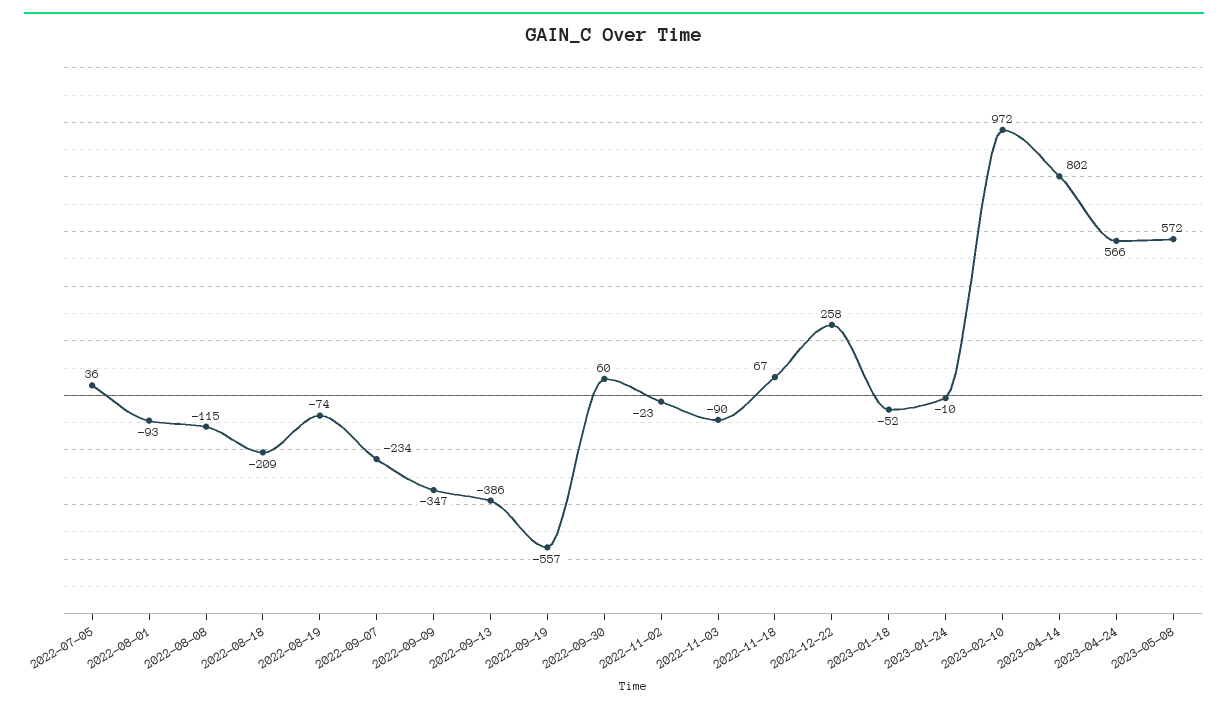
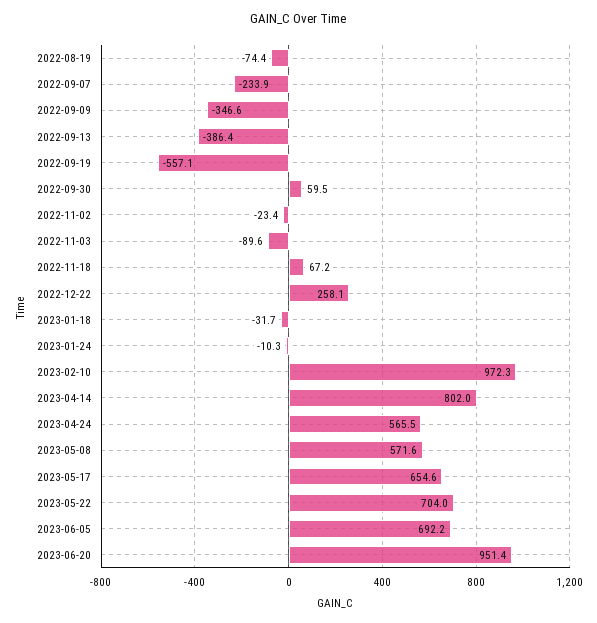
2022-07-05: 36 -> none
2022-08-01: -93 -> none
2022-08-08: -115 -> none
2022-08-18: -209 -> none
2023-01-18: -52 -> -31.7
2023-05-17: none -> 654.6
2023-05-22: none -> 704
2023-06-05: none -> 692.2
2023-06-20: none -> 951.4

